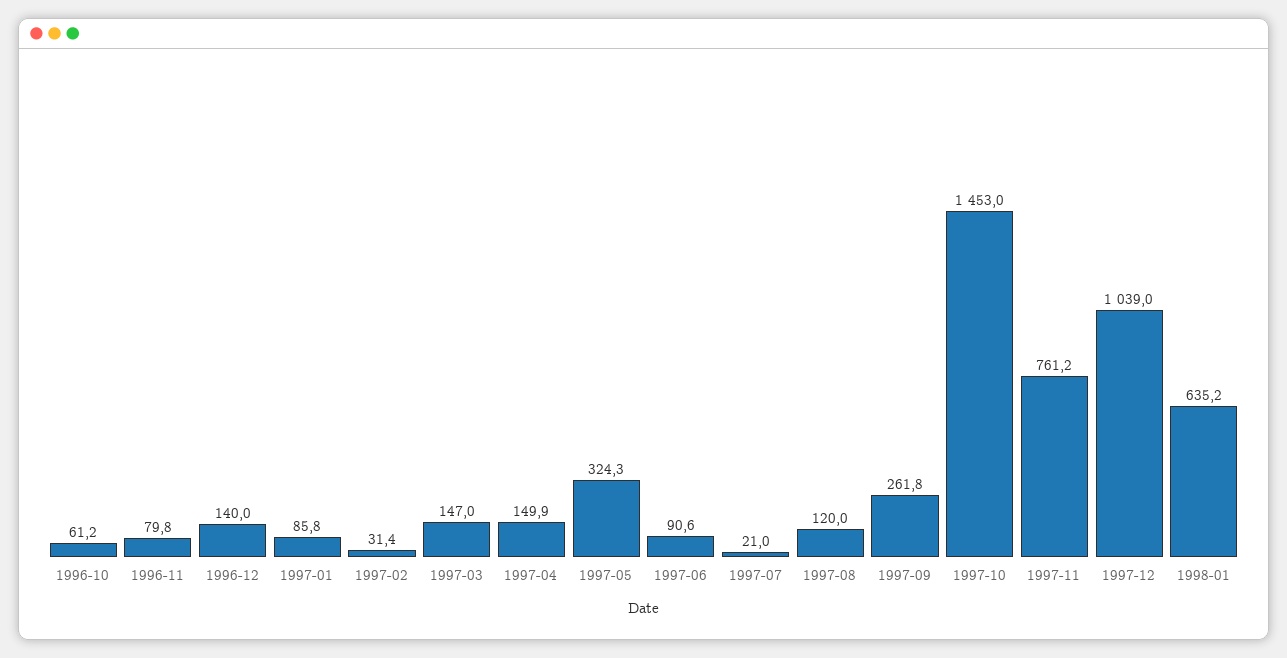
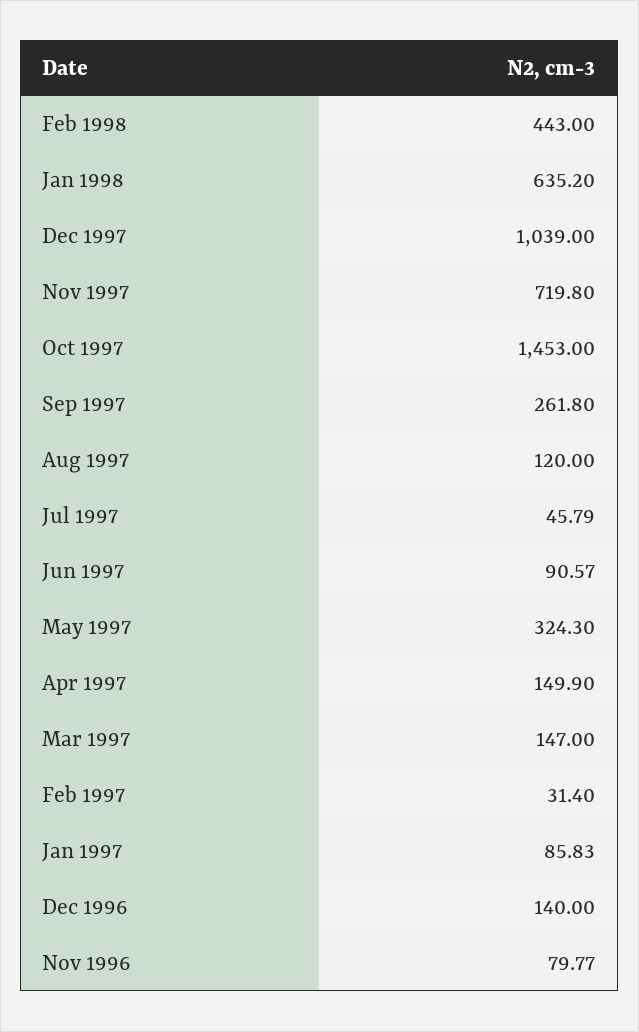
1996-10: 61.2 -> none
1997-07: 21 -> 45.79
1997-11: 761.2 -> 719.8
Feb 1998: none -> 443

